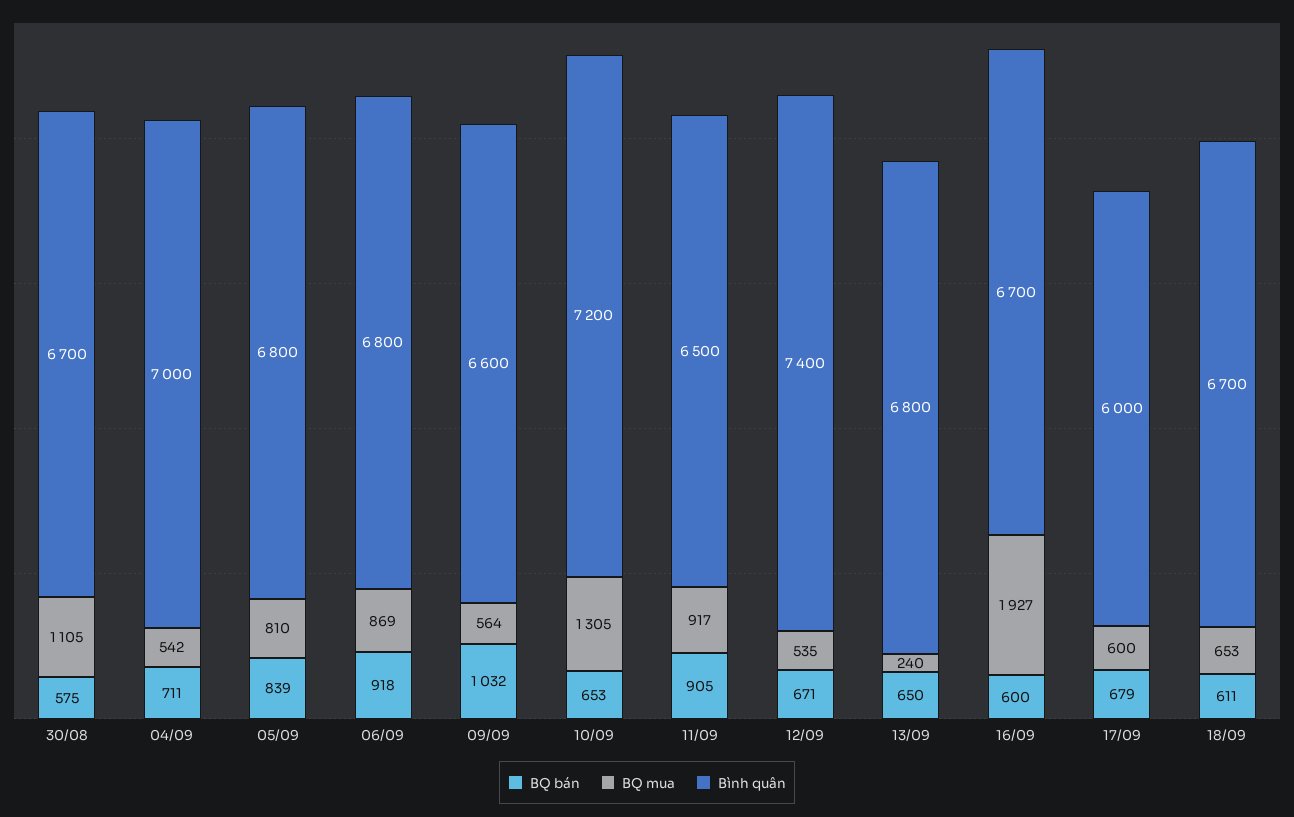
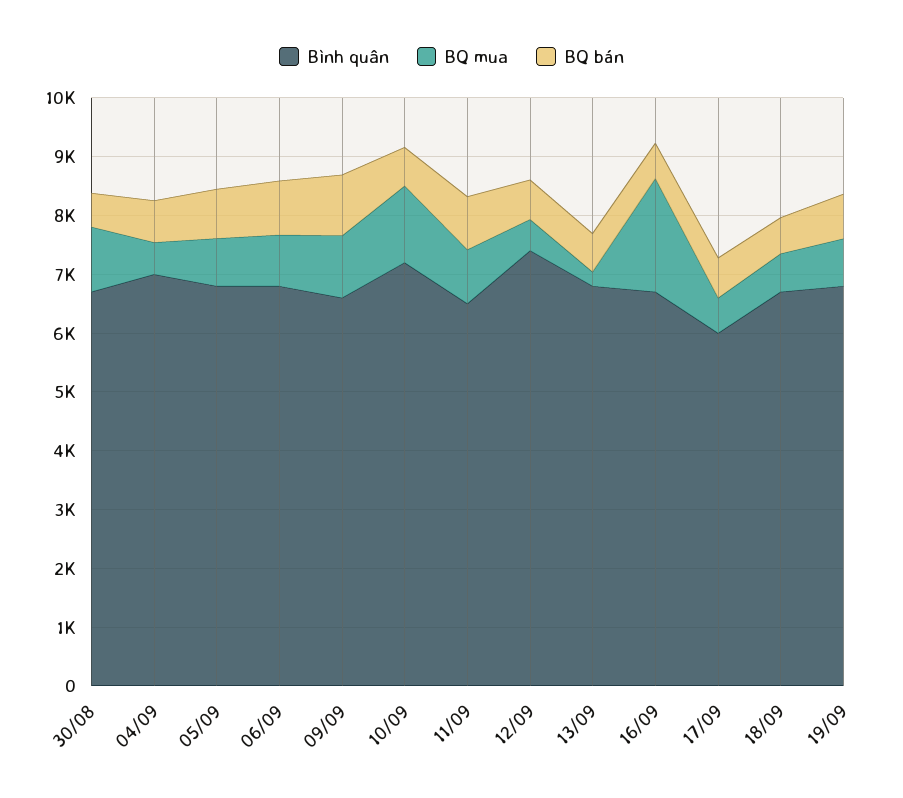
BQ mua, 09/09: 564 -> 1000
Bình quân, 19/09: none -> 6800
BQ mua, 19/09: none -> 800
BQ bán, 19/09: none -> 800

